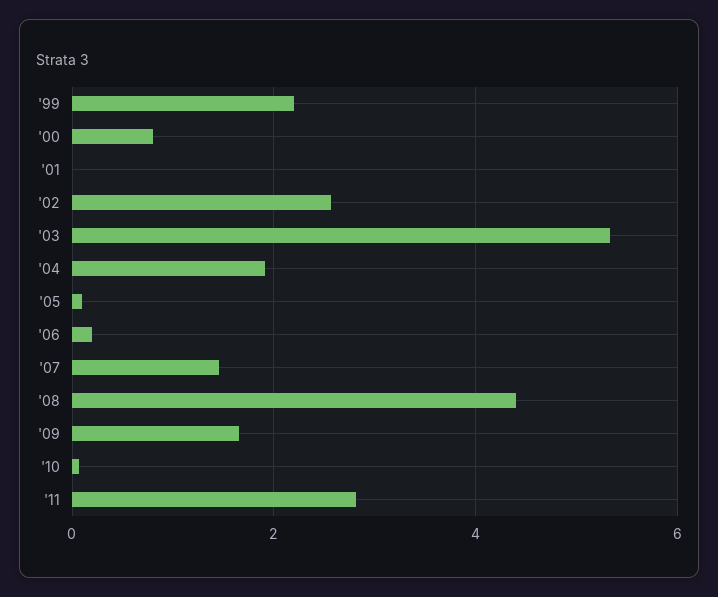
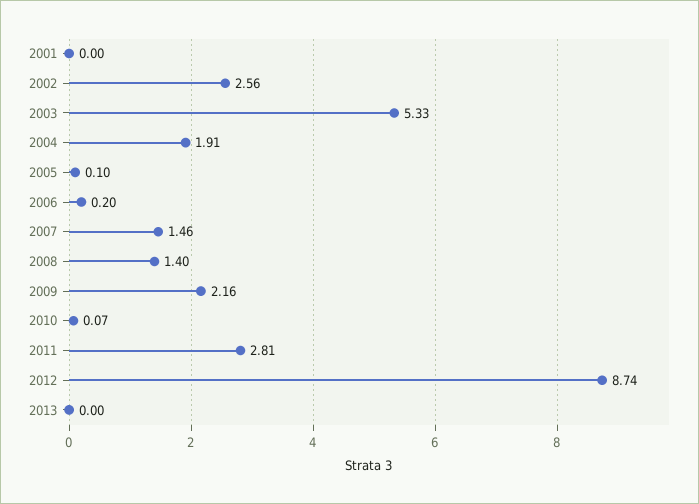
'99: 2.2 -> none
'00: 0.8 -> none
'08: 4.4 -> 1.4
'09: 1.6 -> 2.16
2012: none -> 8.74
2013: none -> 0

